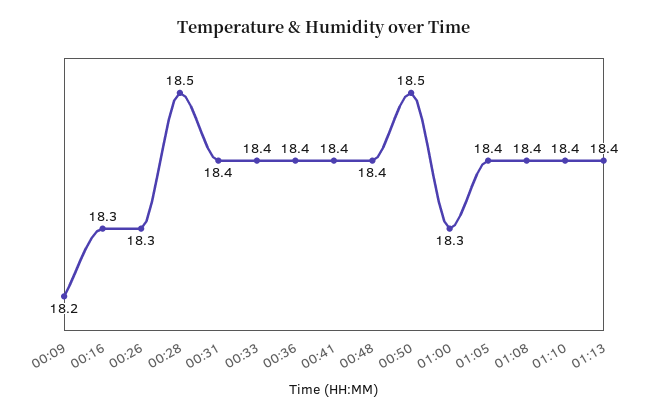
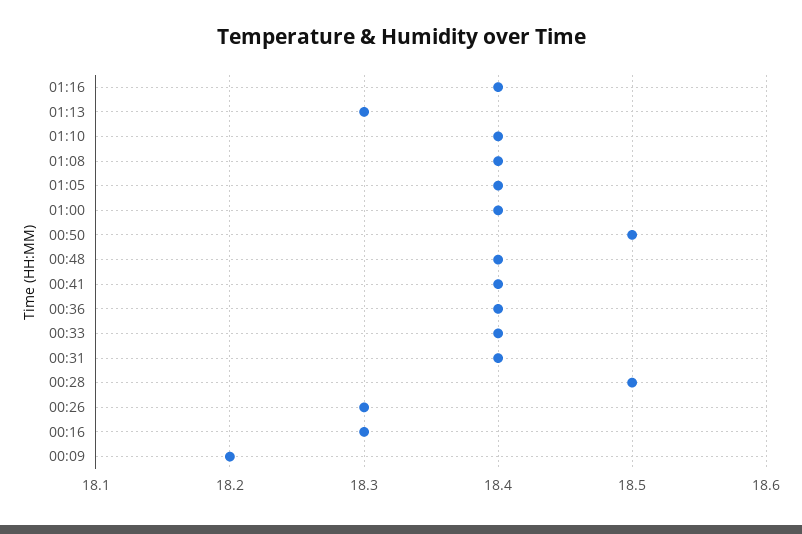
01:00: 18.3 -> 18.4
01:13: 18.4 -> 18.3
01:16: none -> 18.4

